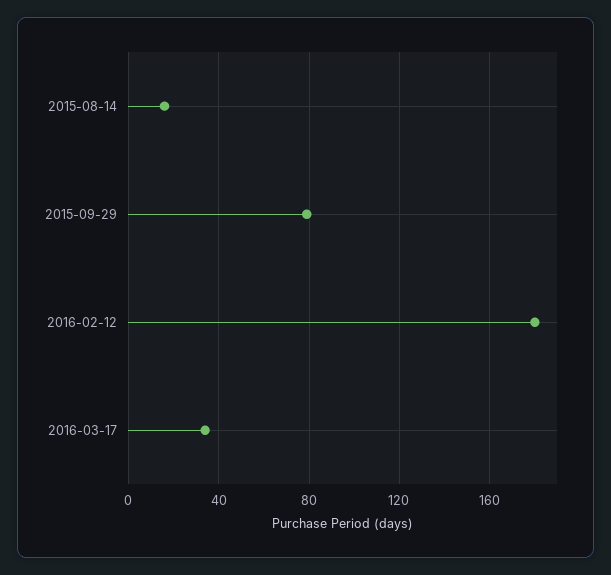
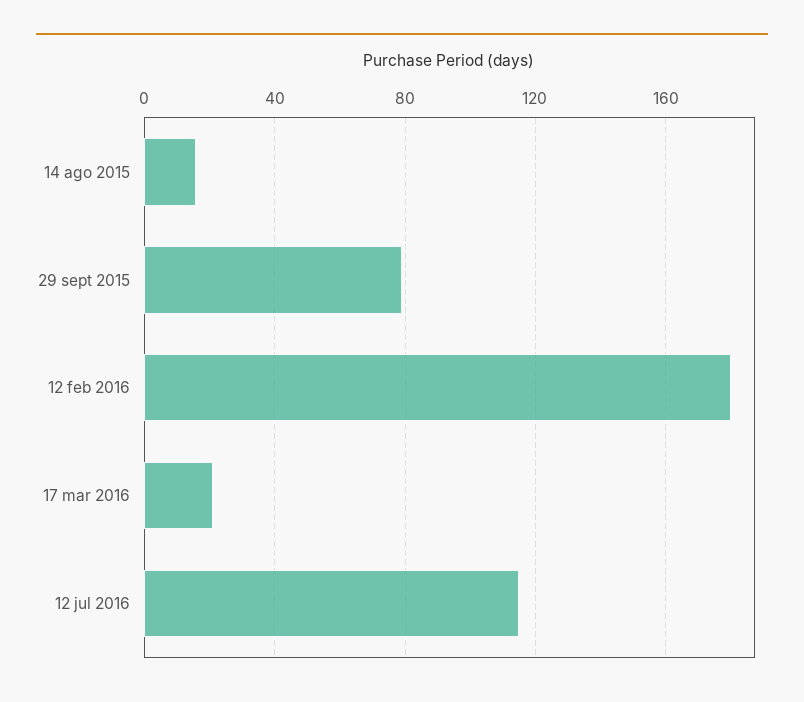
2016-03-17: 35 -> 20
12 jul 2016: none -> 115

